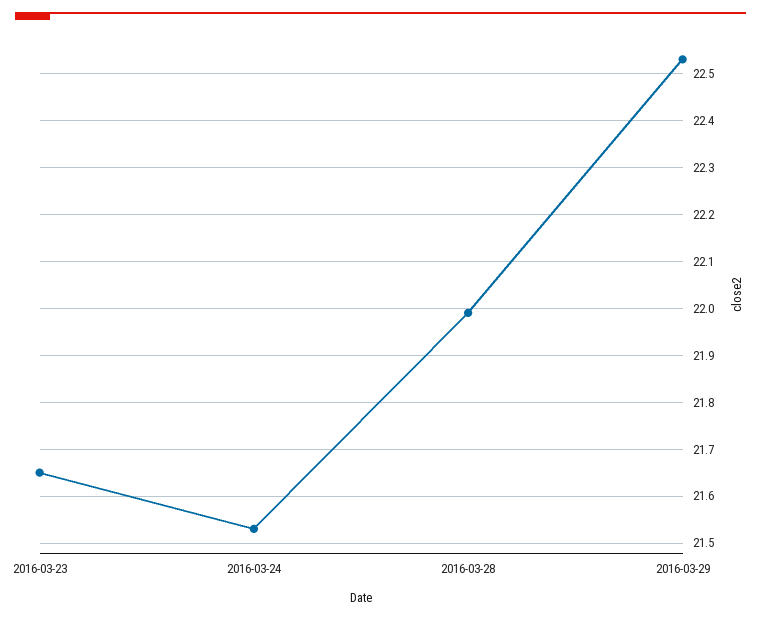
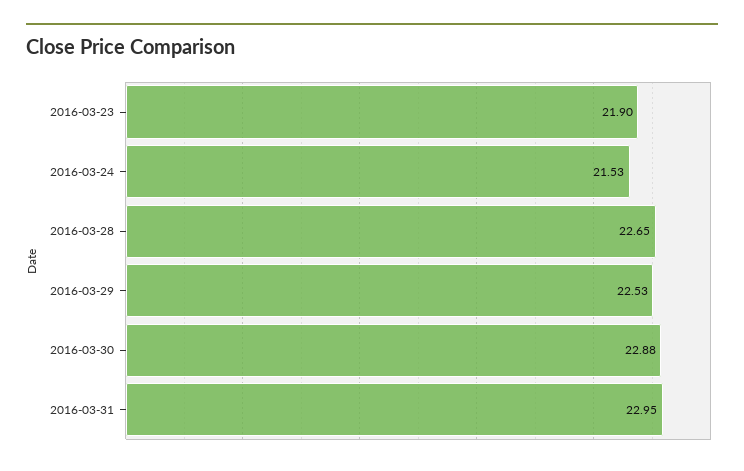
2016-03-23: 21.65 -> 21.9
2016-03-28: 22 -> 22.65
2016-03-30: none -> 22.88
2016-03-31: none -> 22.95

